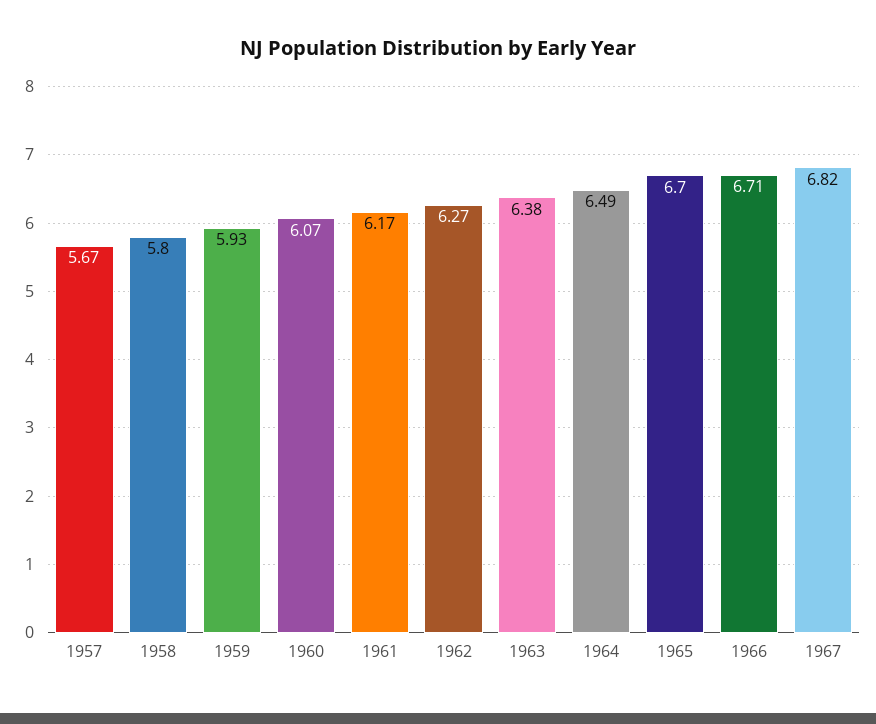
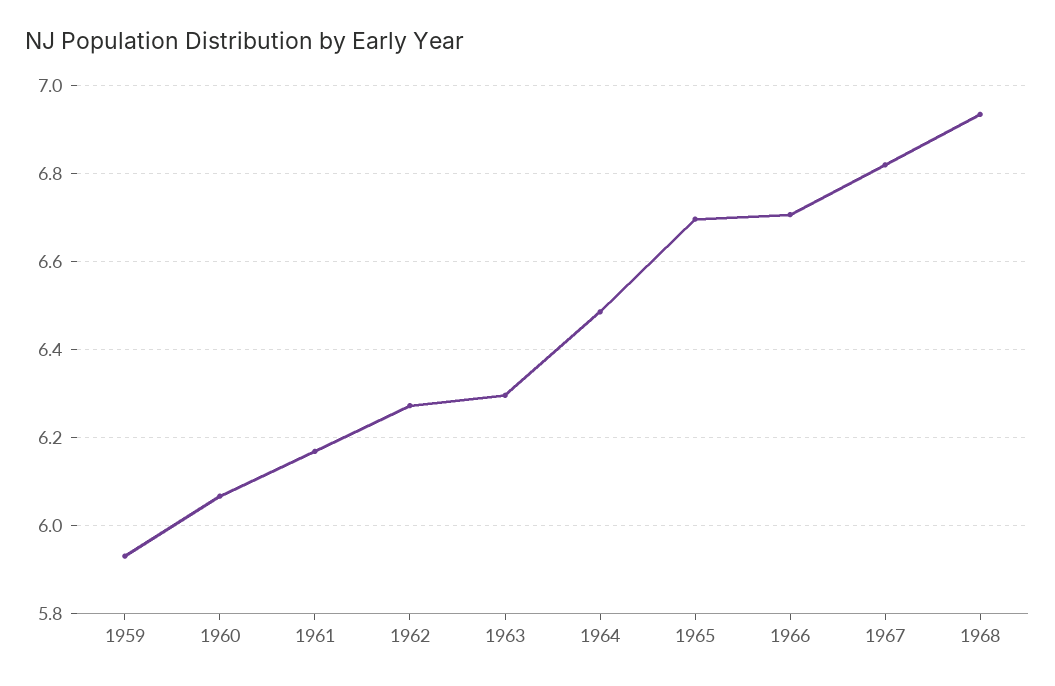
1957: 5.67 -> none
1958: 5.8 -> none
1963: 6.38 -> 6.3
1968: none -> 6.94

